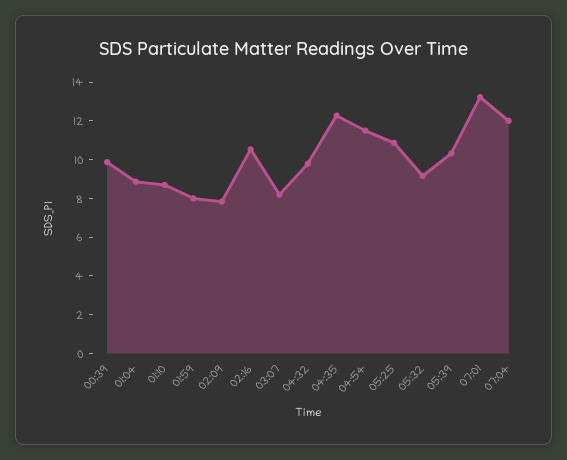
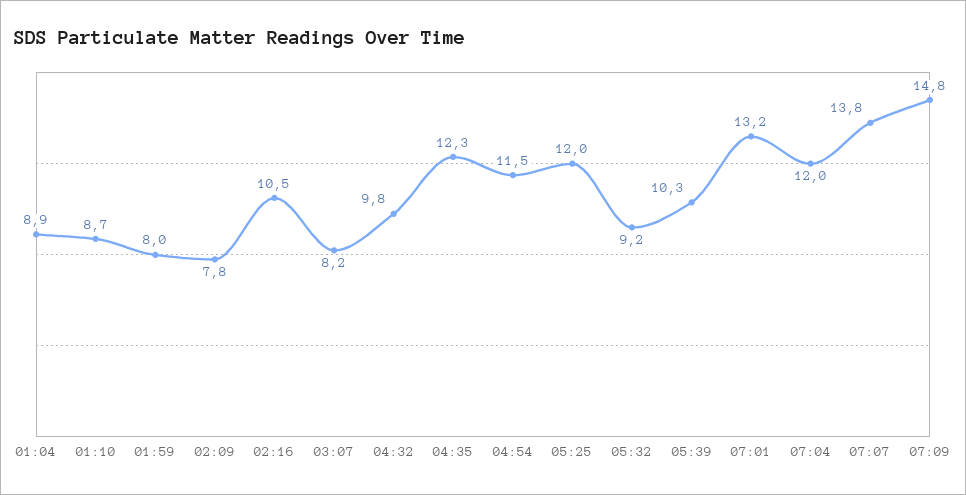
00:39: 10 -> none
05:25: 11 -> 12
07:07: none -> 13.8
07:09: none -> 14.8

